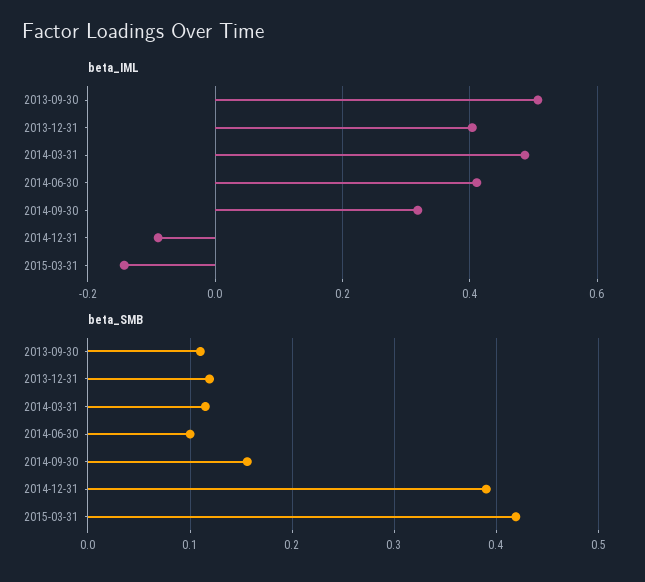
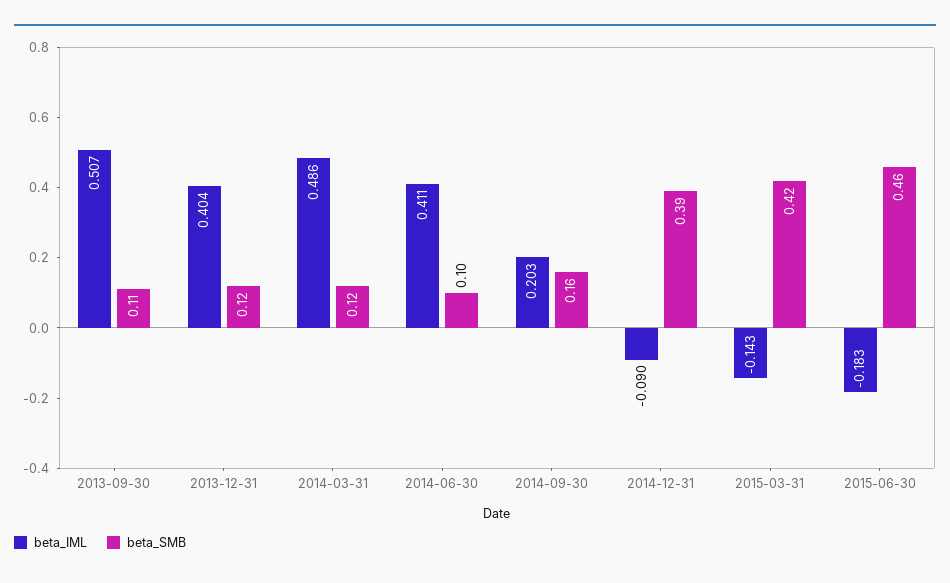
beta_IML, 2014-09-30: 0.32 -> 0.203
beta_IML, 2015-06-30: none -> -0.183
beta_SMB, 2015-06-30: none -> 0.46

